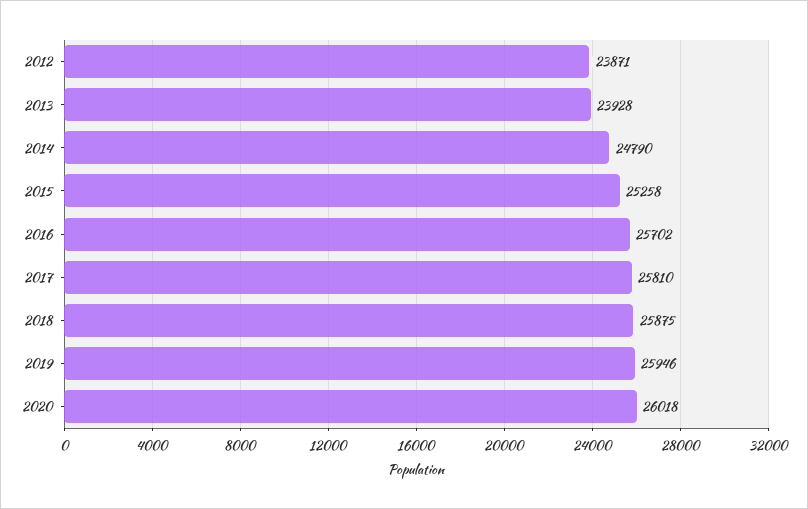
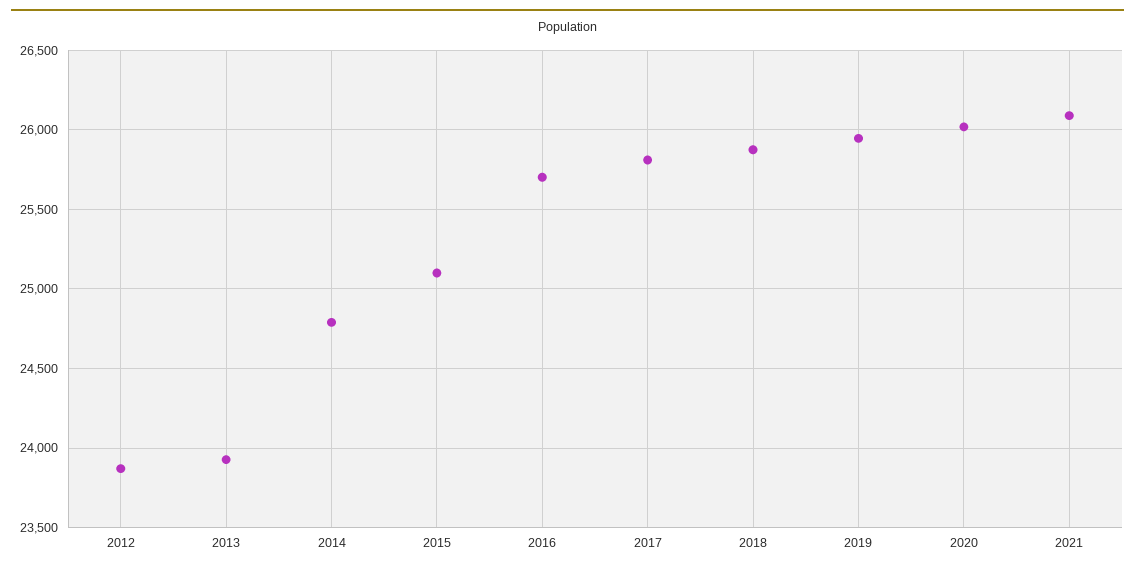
2015: 25258 -> 25100
2021: none -> 26100

